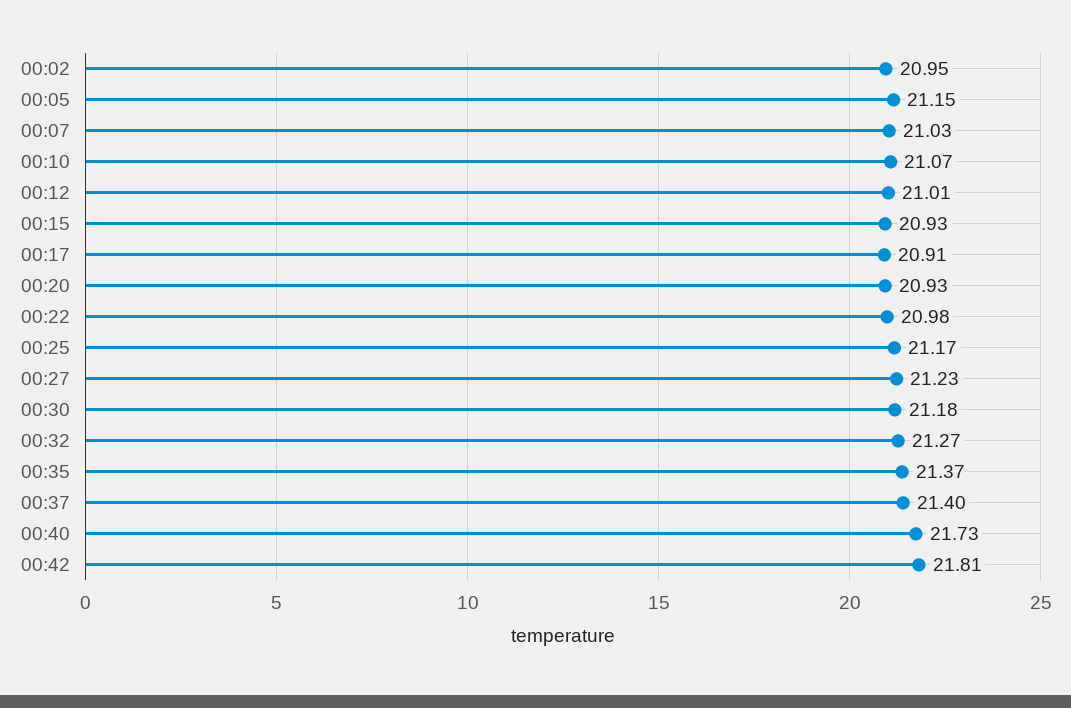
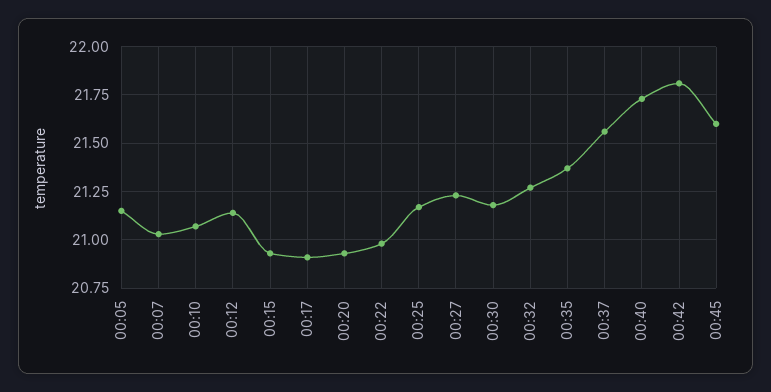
00:02: 20.95 -> none
00:12: 21.01 -> 21.15
00:37: 21.4 -> 21.55
00:45: none -> 21.6

